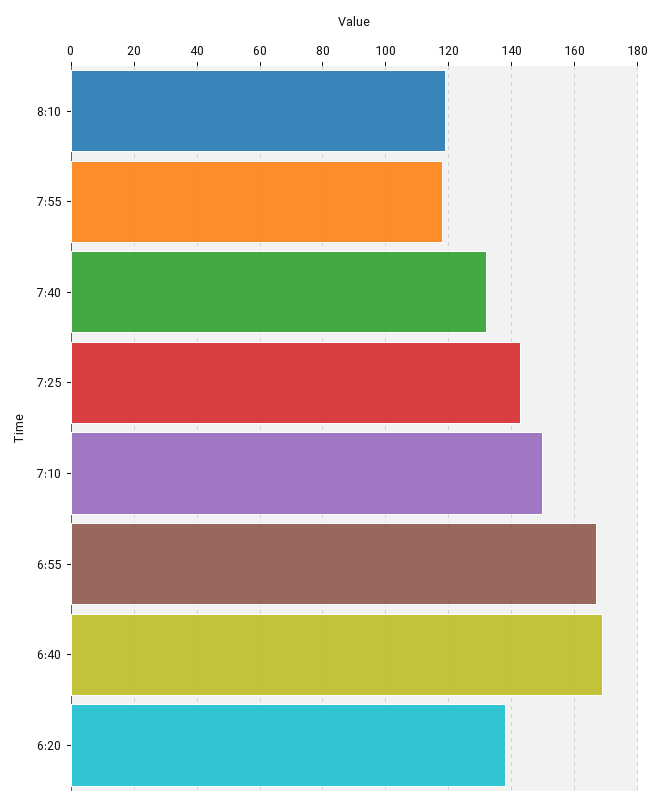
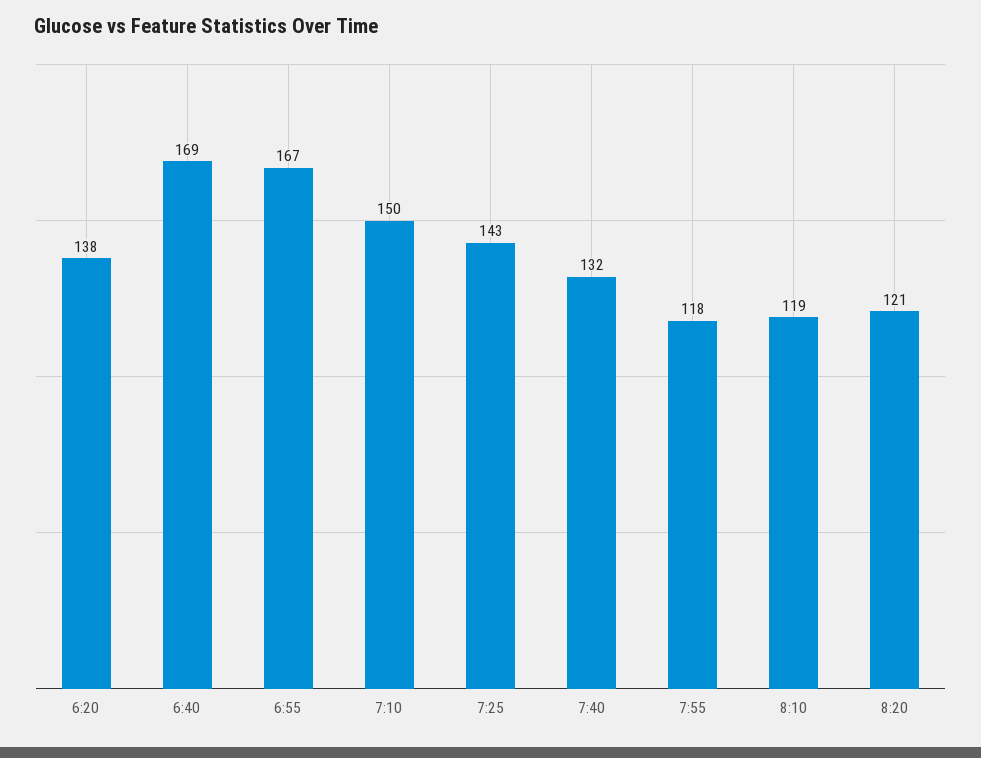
8:20: none -> 121

